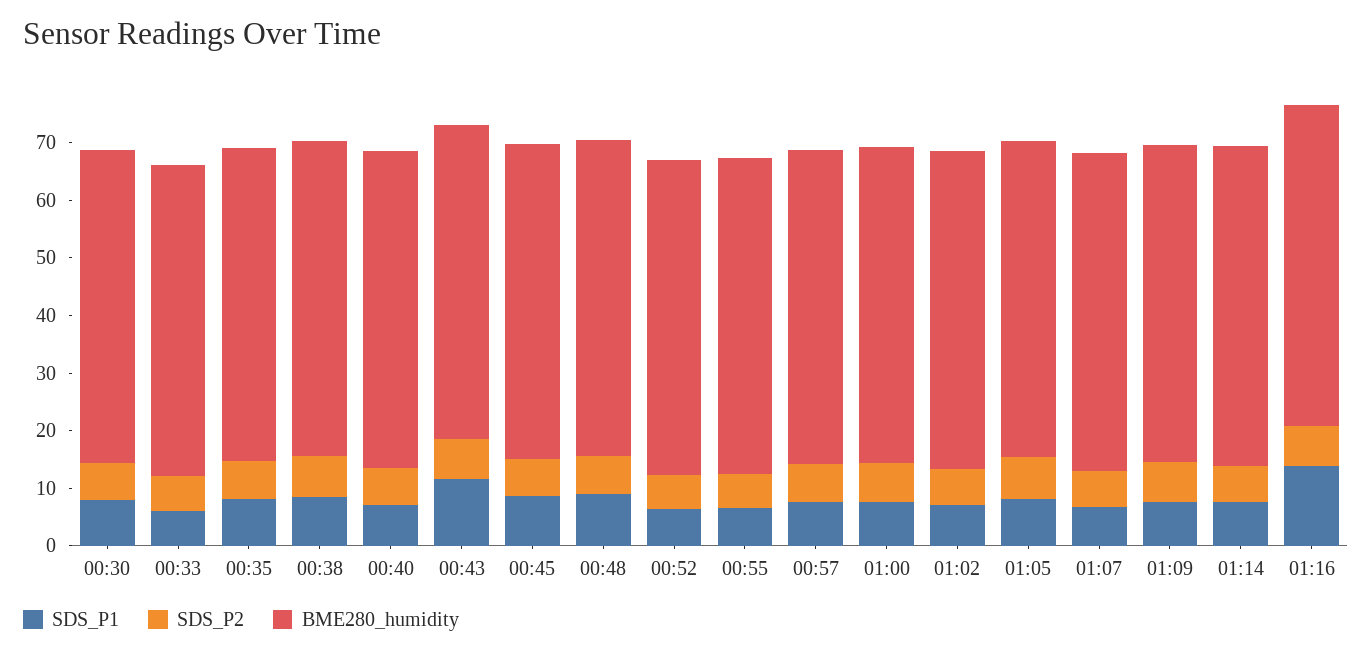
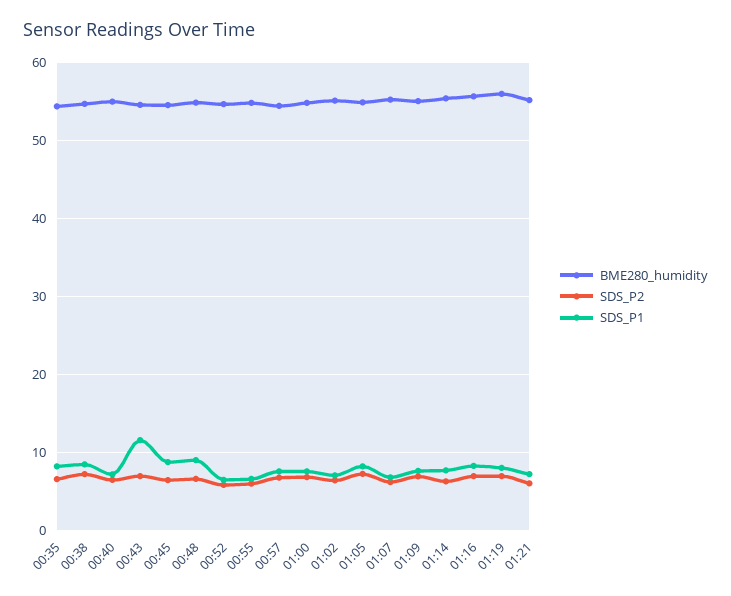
SDS_P1, 00:30: 8 -> none
SDS_P2, 00:30: 6 -> none
BME280_humidity, 00:30: 54 -> none
SDS_P1, 00:33: 6 -> none
SDS_P2, 00:33: 6 -> none
BME280_humidity, 00:33: 54 -> none
SDS_P1, 01:16: 14 -> 8
BME280_humidity, 01:19: none -> 56
SDS_P2, 01:19: none -> 7
SDS_P1, 01:19: none -> 8
BME280_humidity, 01:21: none -> 55
SDS_P2, 01:21: none -> 6
SDS_P1, 01:21: none -> 7

